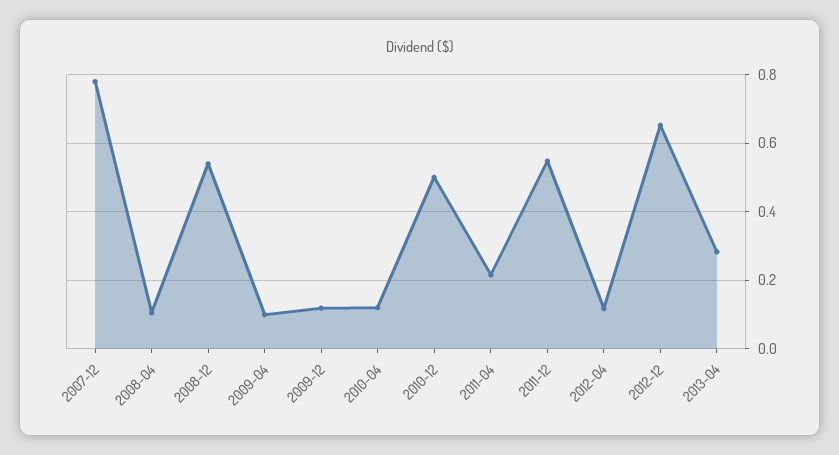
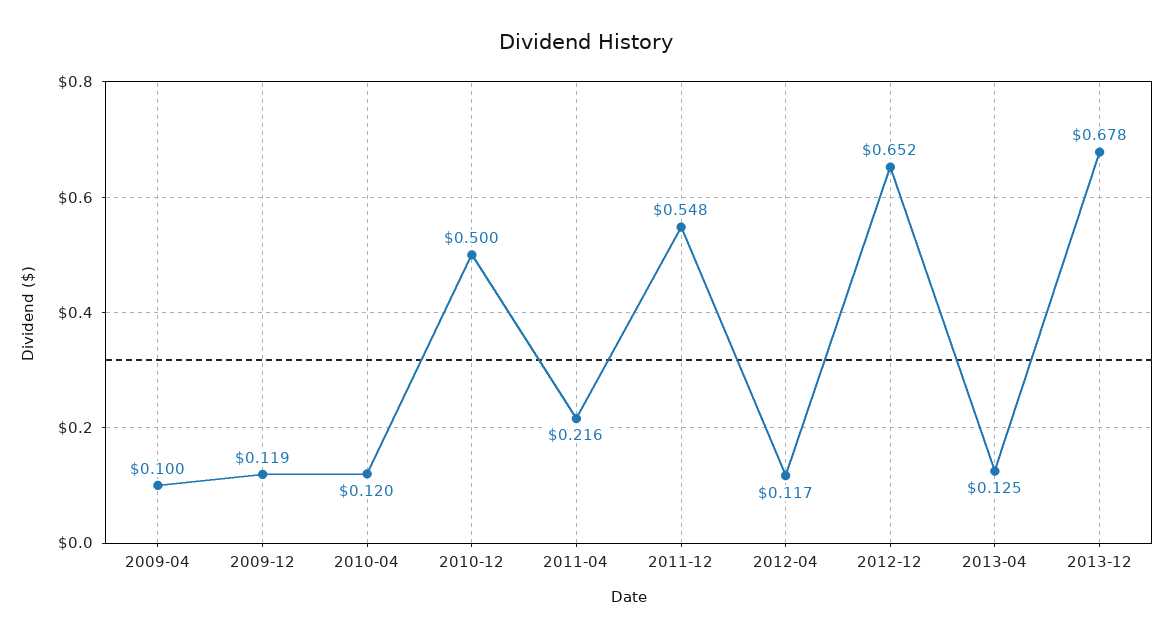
2007-12: 0.78 -> none
2008-04: 0.1 -> none
2008-12: 0.54 -> none
2013-04: 0.28 -> 0.125
2013-12: none -> 0.678

